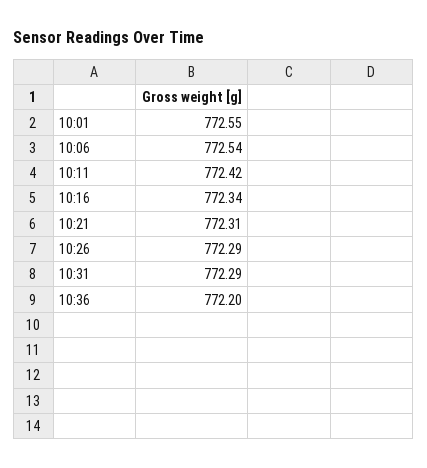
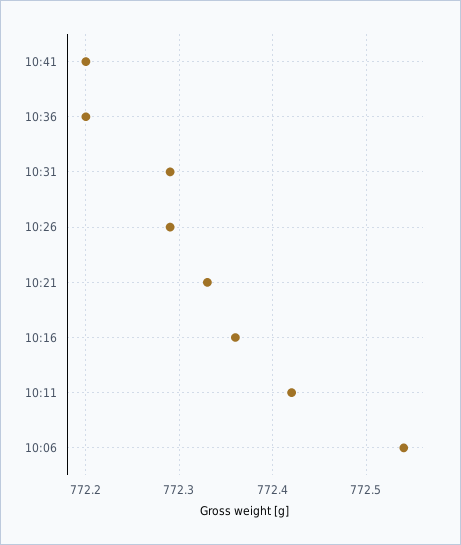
10:01: 772.55 -> none
10:16: 772.34 -> 772.36
10:21: 772.31 -> 772.33
10:41: none -> 772.2

